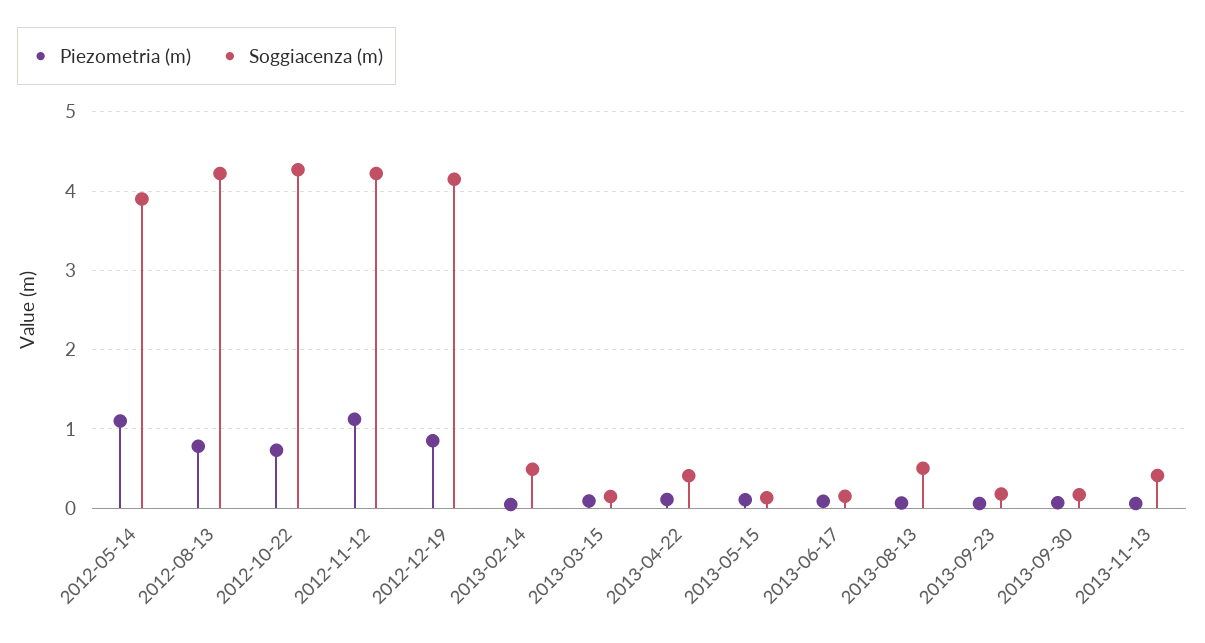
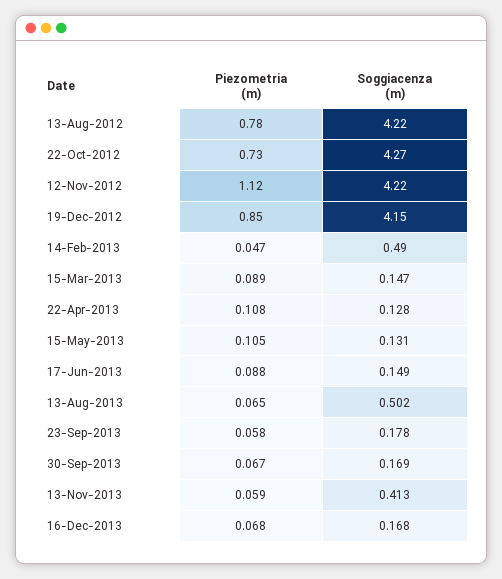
Piezometria (m), 2012-05-14: 1.1 -> none
Soggiacenza (m), 2012-05-14: 3.9 -> none
Soggiacenza (m), 2013-04-22: 0.4 -> 0.128
Piezometria (m), 16-Dec-2013: none -> 0.068
Soggiacenza (m), 16-Dec-2013: none -> 0.168

